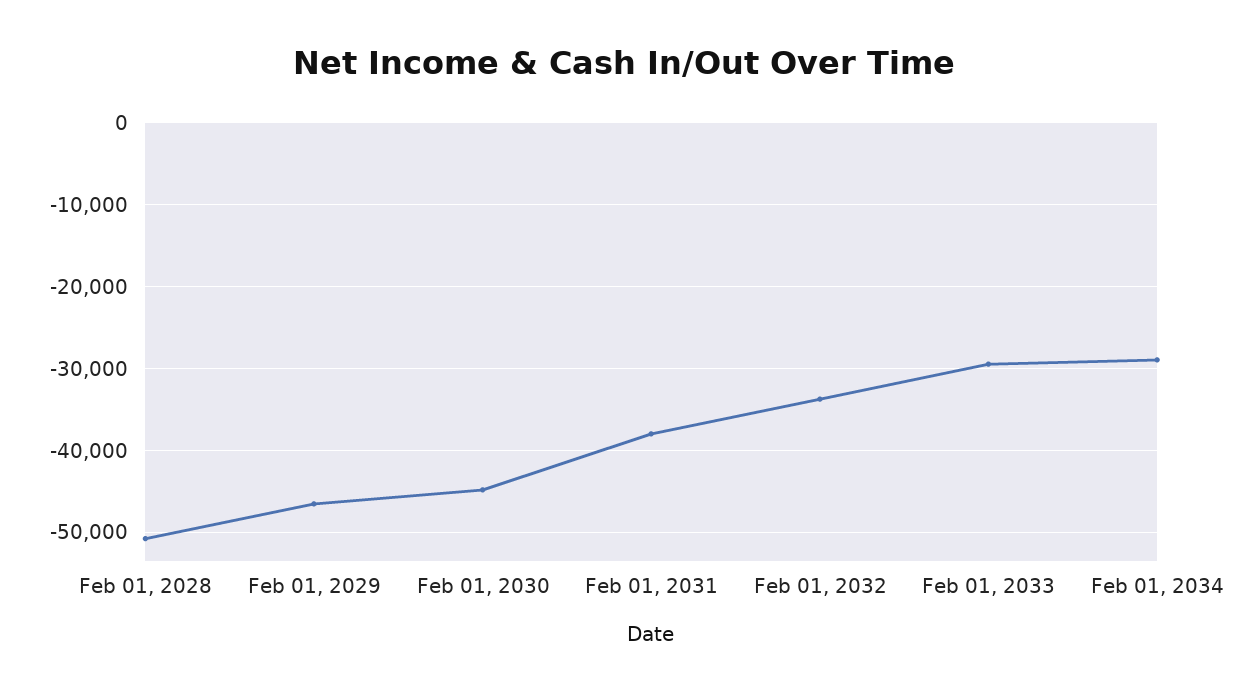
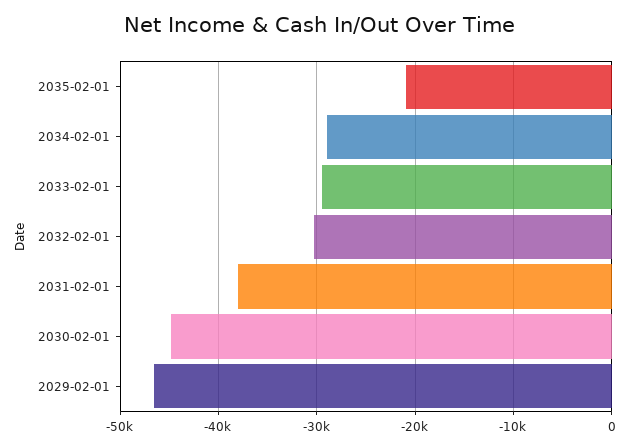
Feb 01, 2028: -51000 -> none
Feb 01, 2032: -34000 -> -30000
2035-02-01: none -> -21000

